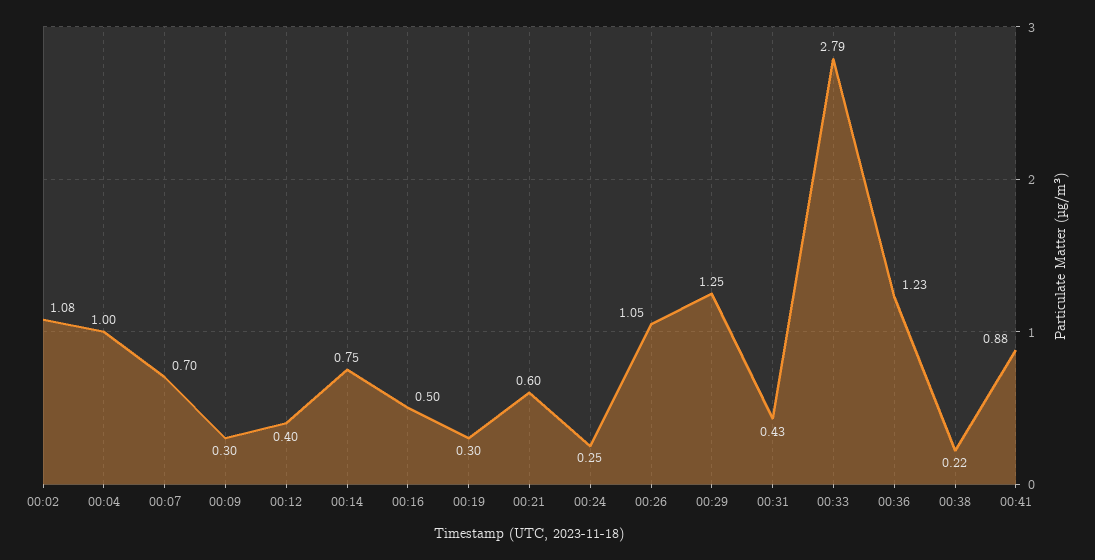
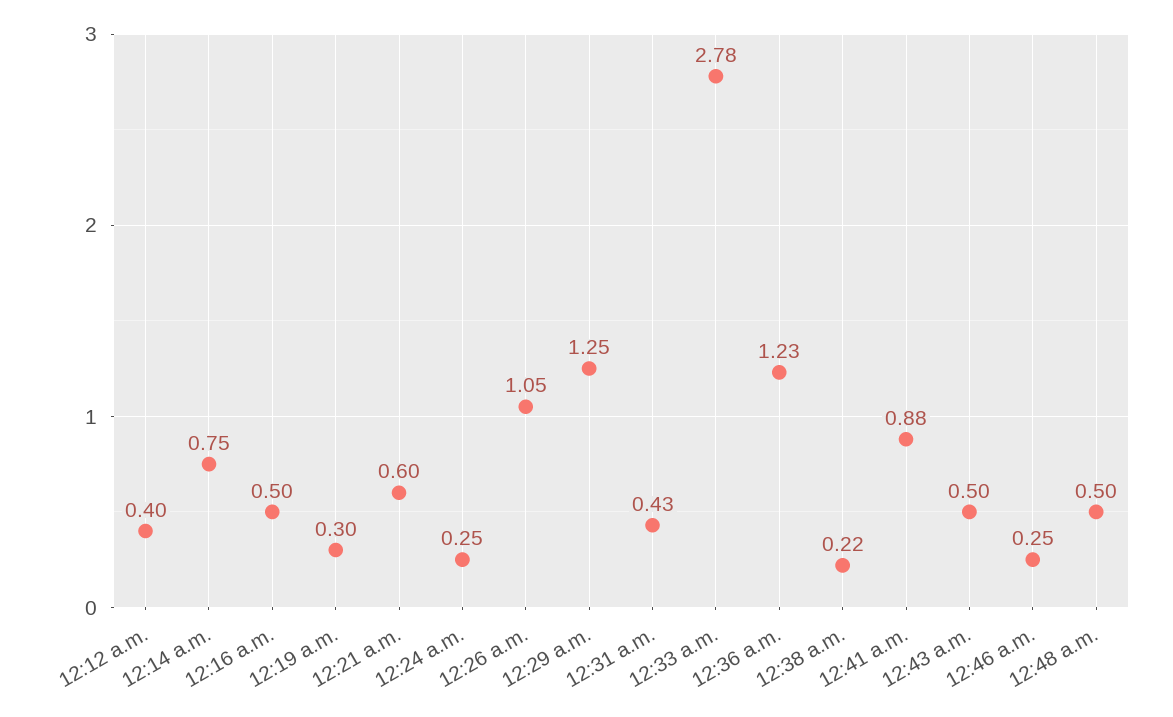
00:02: 1.08 -> none
00:04: 1 -> none
00:07: 0.7 -> none
00:09: 0.3 -> none
00:33: 2.79 -> 2.78
12:43 a.m.: none -> 0.5
12:46 a.m.: none -> 0.25
12:48 a.m.: none -> 0.5

